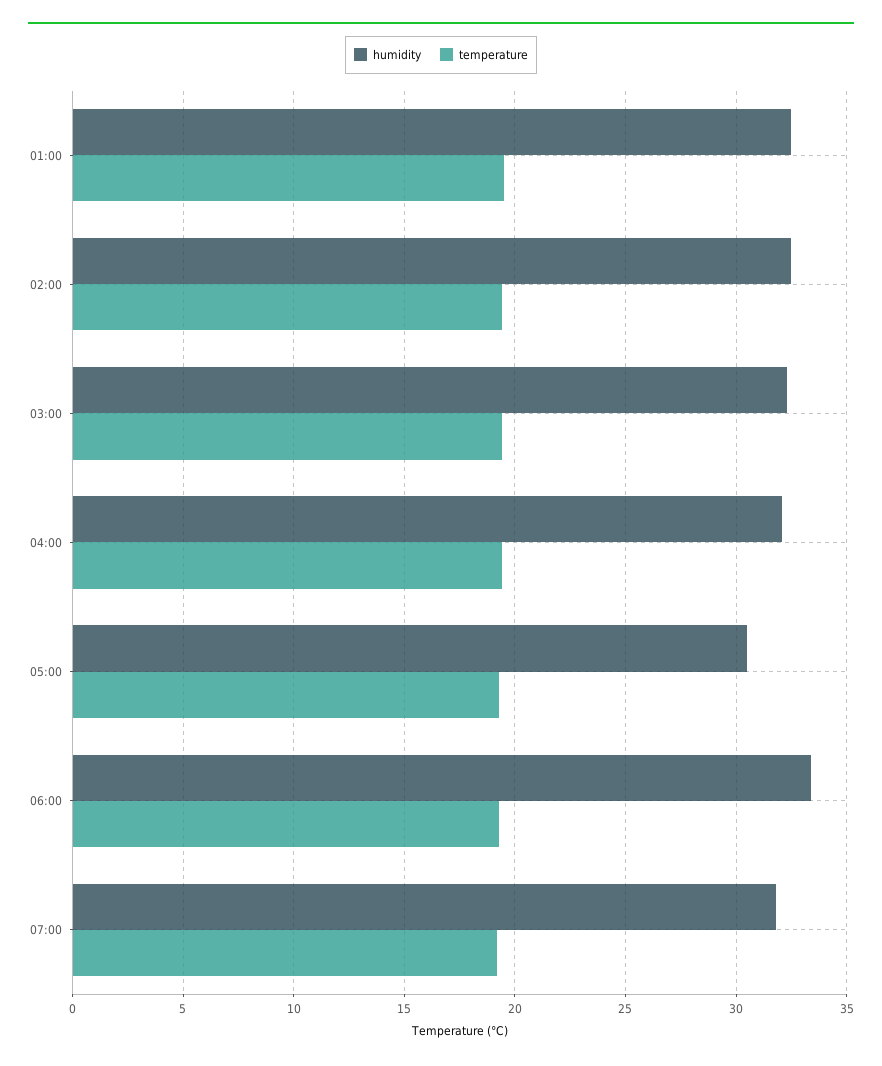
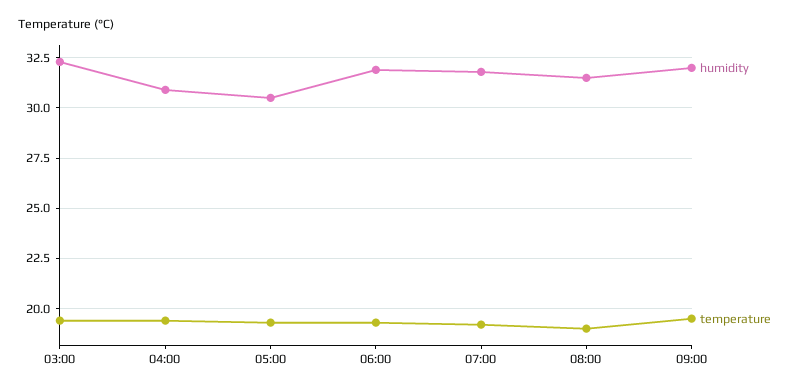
humidity, 01:00: 32.5 -> none
temperature, 01:00: 19.5 -> none
humidity, 02:00: 32.5 -> none
temperature, 02:00: 19.5 -> none
humidity, 04:00: 32 -> 31
humidity, 06:00: 33.5 -> 32
humidity, 08:00: none -> 31.5
temperature, 08:00: none -> 19
humidity, 09:00: none -> 32
temperature, 09:00: none -> 19.5

